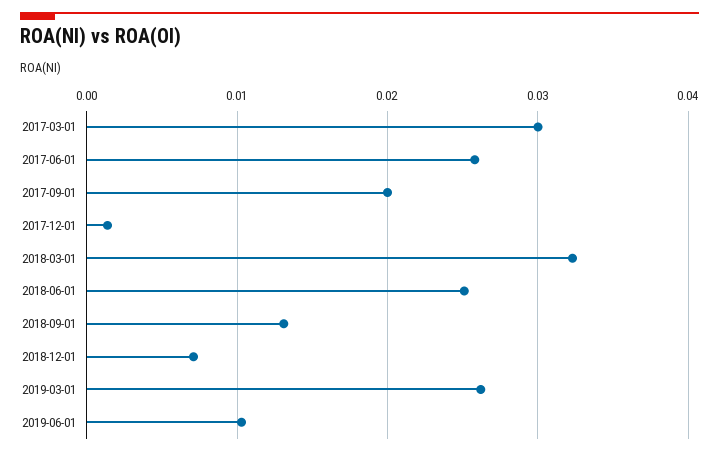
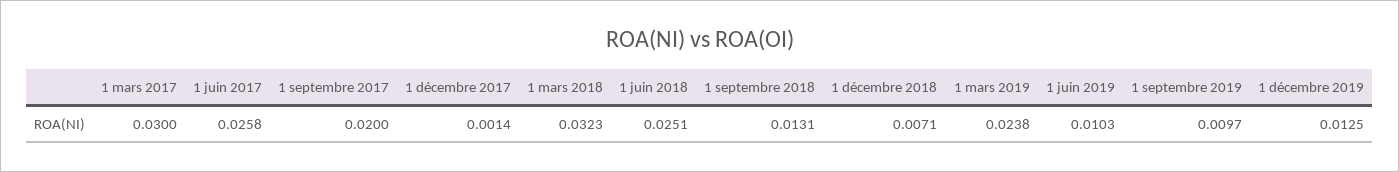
2019-03-01: 0.026 -> 0.0238
1 septembre 2019: none -> 0.0097
1 décembre 2019: none -> 0.0125

